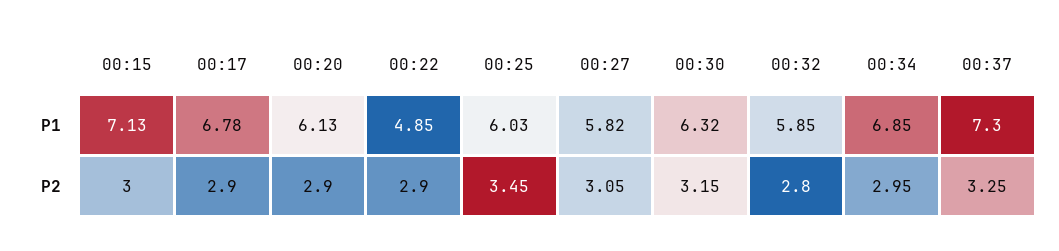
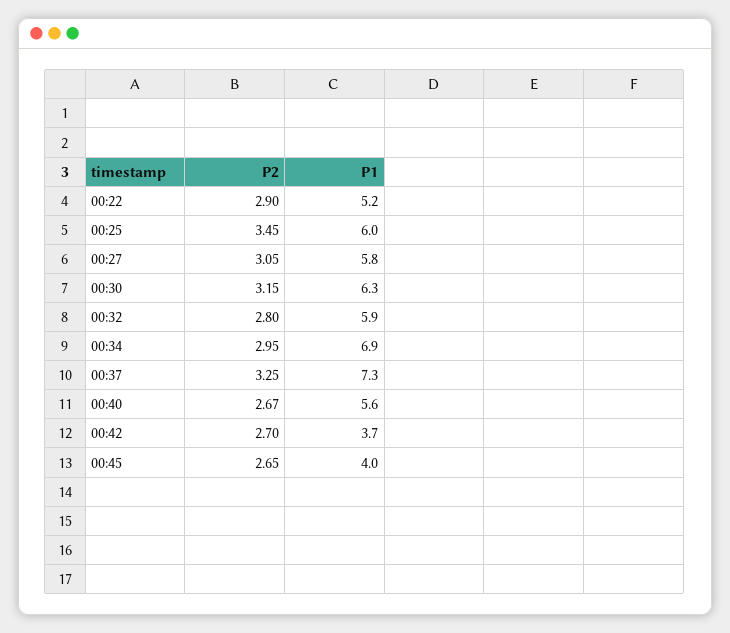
00:15, P1: 7.13 -> none
00:17, P1: 6.78 -> none
00:20, P1: 6.13 -> none
00:22, P1: 4.85 -> 5.2
00:15, P2: 3 -> none
00:17, P2: 2.9 -> none
00:20, P2: 2.9 -> none
00:40, P2: none -> 2.67
00:40, P1: none -> 5.6
00:42, P2: none -> 2.7
00:42, P1: none -> 3.7
00:45, P2: none -> 2.65
00:45, P1: none -> 4

